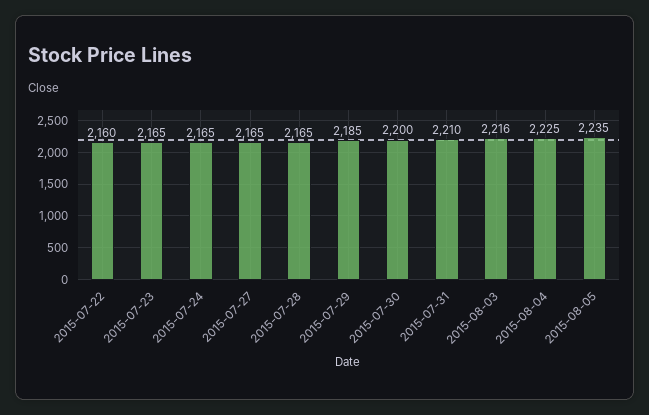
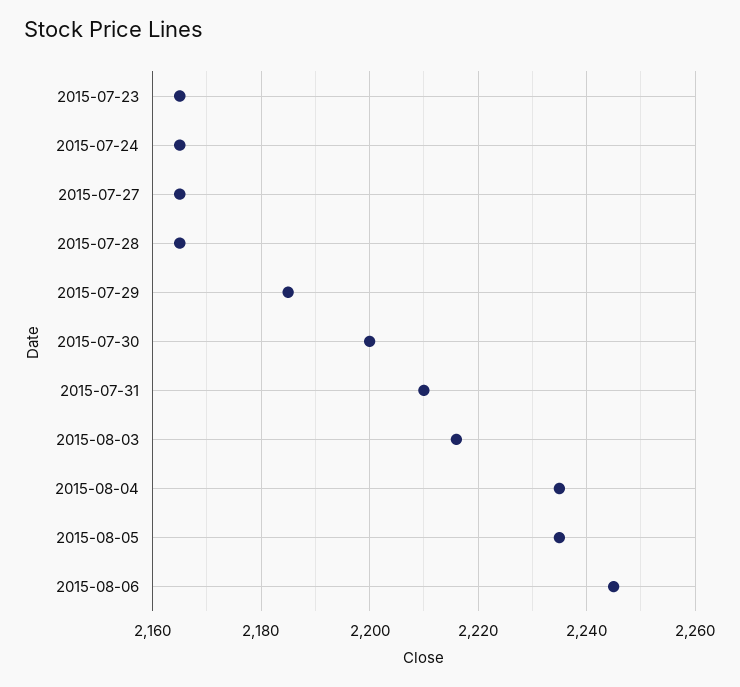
2015-07-22: 2160 -> none
2015-08-04: 2225 -> 2235
2015-08-06: none -> 2245

